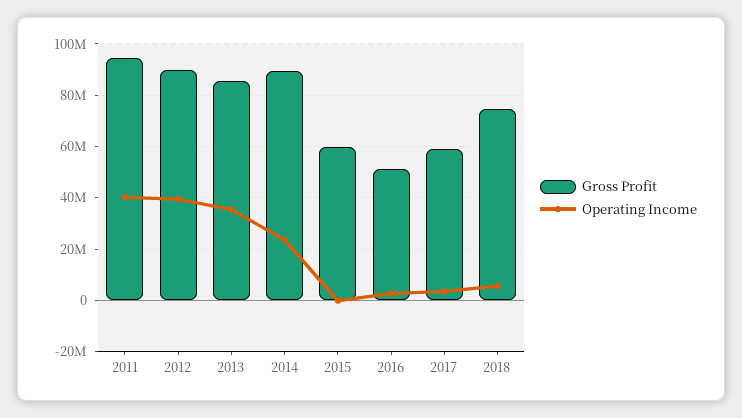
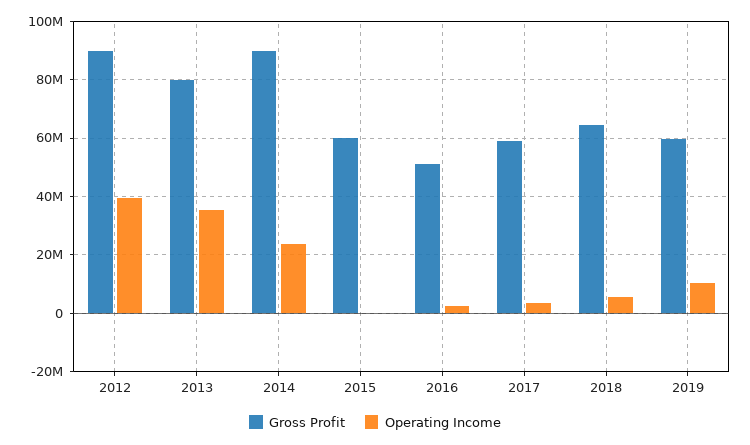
Gross Profit, 2011: 95000000 -> none
Operating Income, 2011: 40000000 -> none
Gross Profit, 2013: 85000000 -> 80000000
Gross Profit, 2018: 75000000 -> 65000000
Gross Profit, 2019: none -> 60000000
Operating Income, 2019: none -> 10000000

